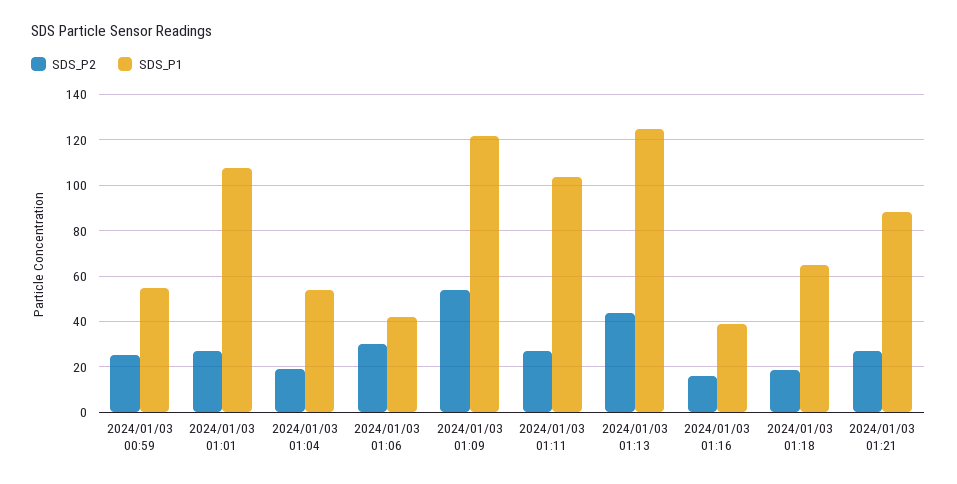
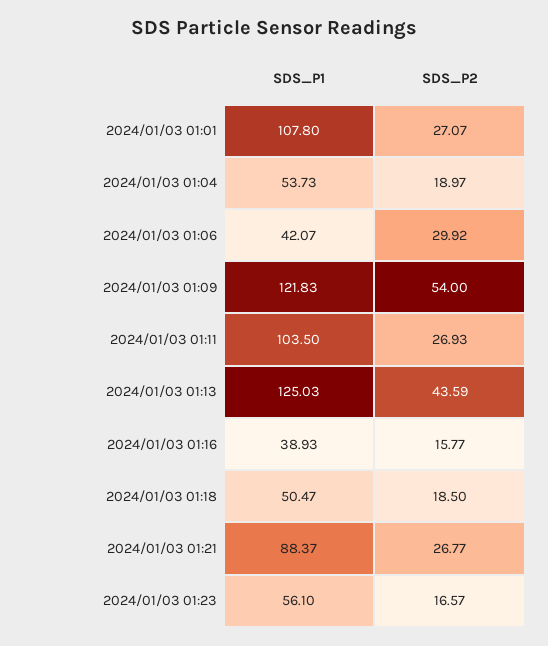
SDS_P2, 2024/01/03 00:59: 25 -> none
SDS_P1, 2024/01/03 00:59: 55 -> none
SDS_P1, 2024/01/03 01:18: 65 -> 50.47
SDS_P1, 2024/01/03 01:23: none -> 56.1
SDS_P2, 2024/01/03 01:23: none -> 16.57

